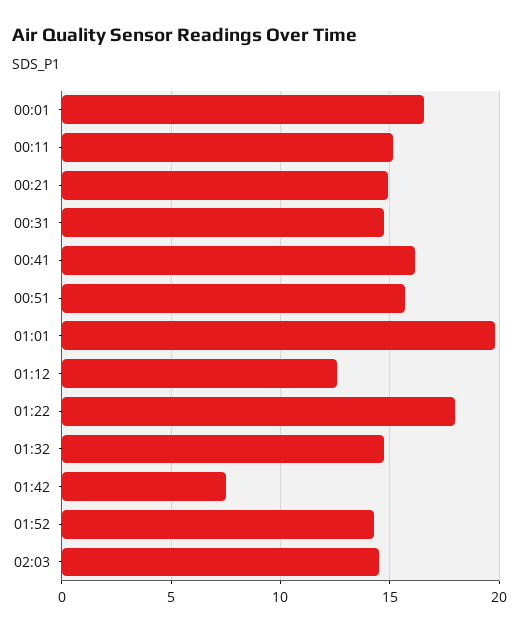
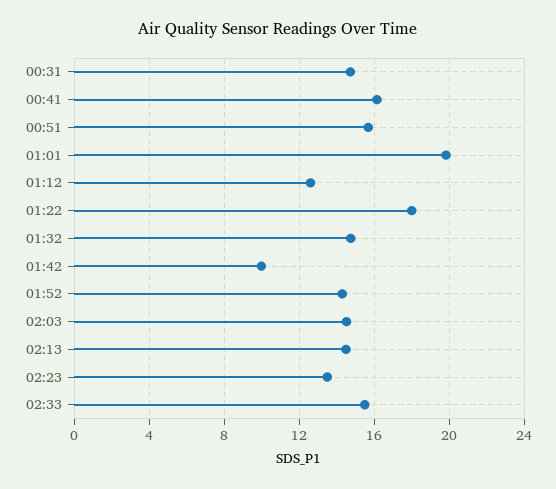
00:01: 16.5 -> none
00:11: 15 -> none
00:21: 15 -> none
01:42: 7.5 -> 10
02:13: none -> 14.5
02:23: none -> 13.5
02:33: none -> 15.5

